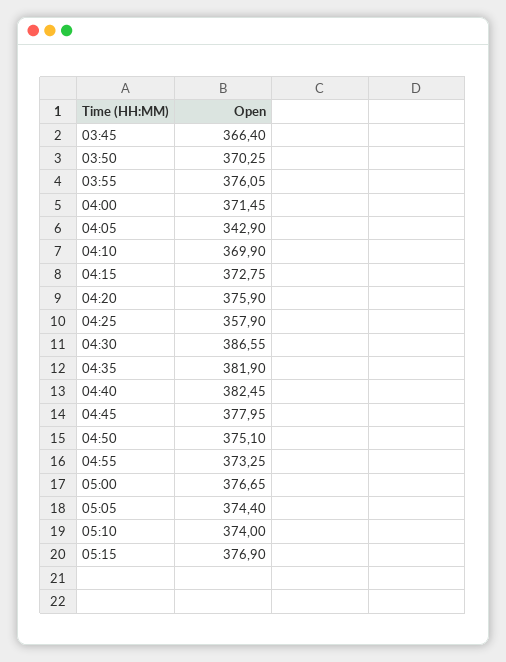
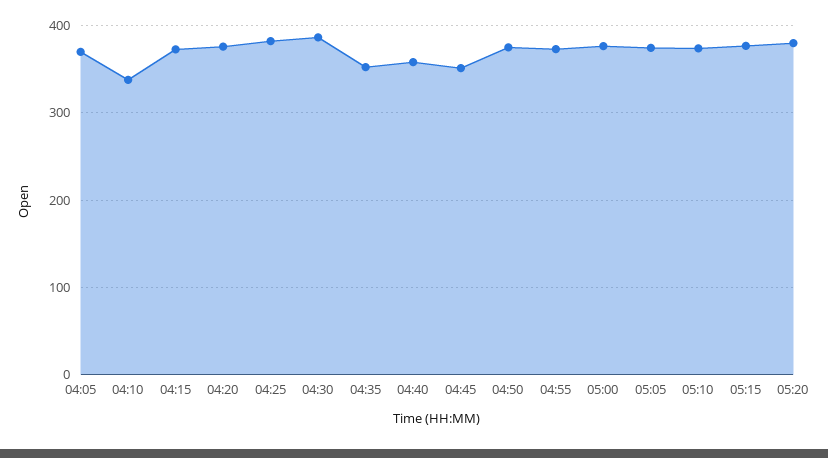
03:45: 366.4 -> none
03:50: 370.25 -> none
03:55: 376.05 -> none
04:00: 371.45 -> none
04:05: 342.9 -> 370
04:10: 369.9 -> 340
04:25: 357.9 -> 380
04:35: 381.9 -> 350
04:40: 382.45 -> 360
04:45: 377.95 -> 350
05:20: none -> 380

